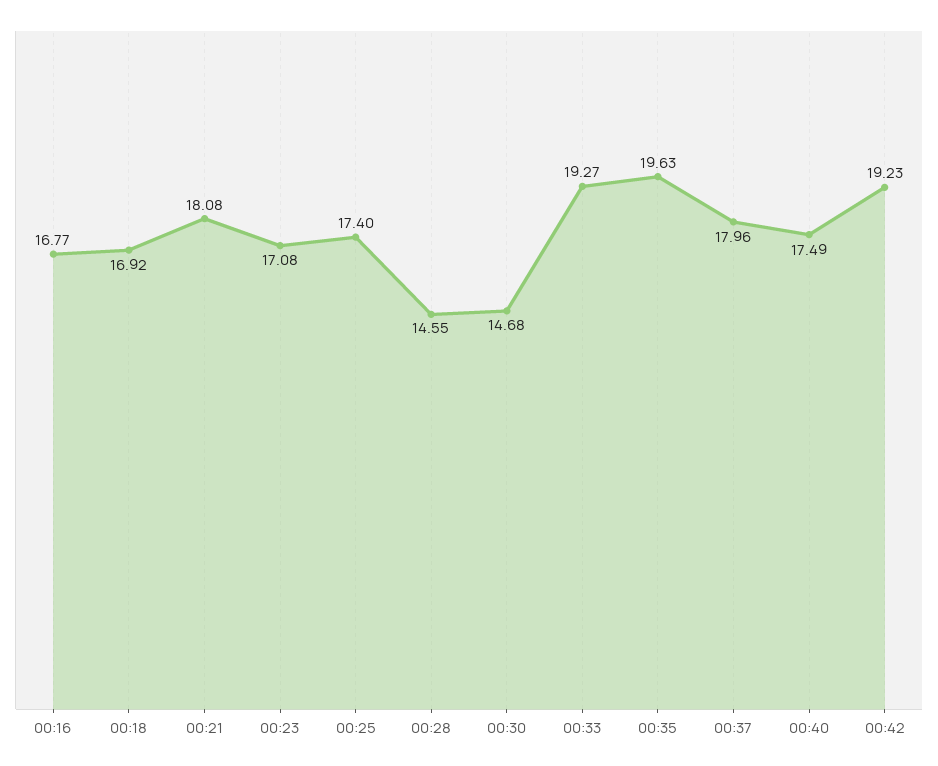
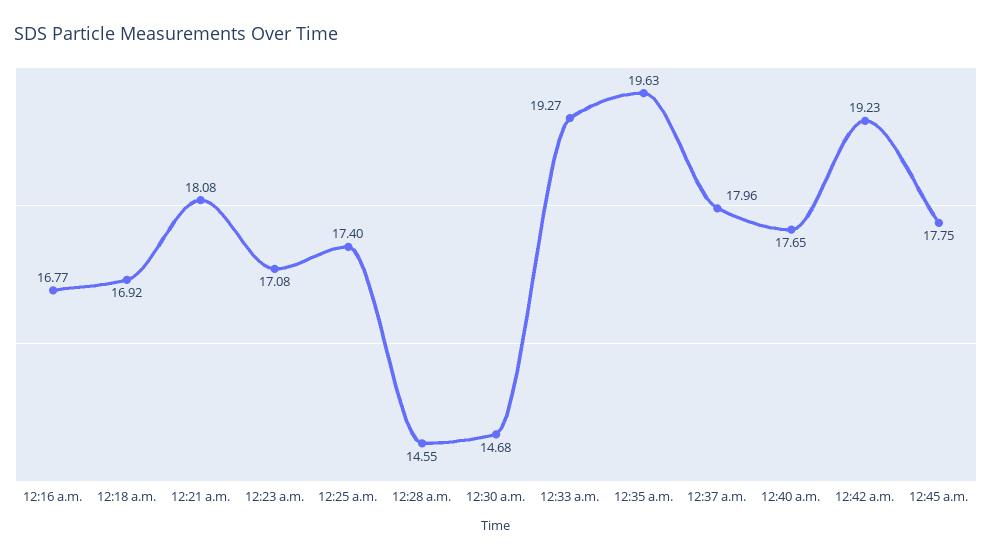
00:40: 17.49 -> 17.65
12:45 a.m.: none -> 17.75

